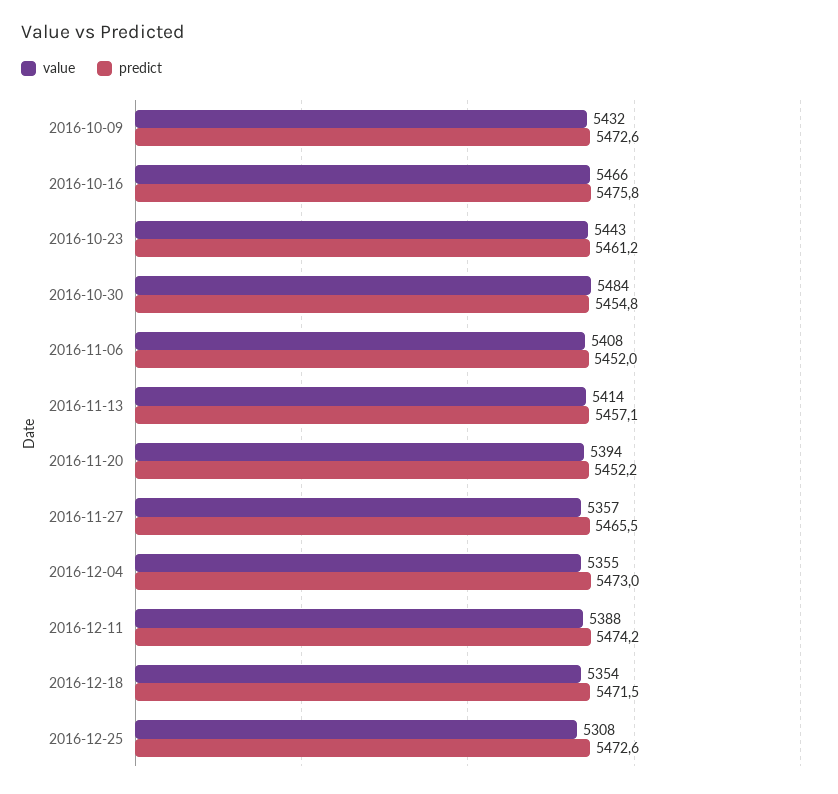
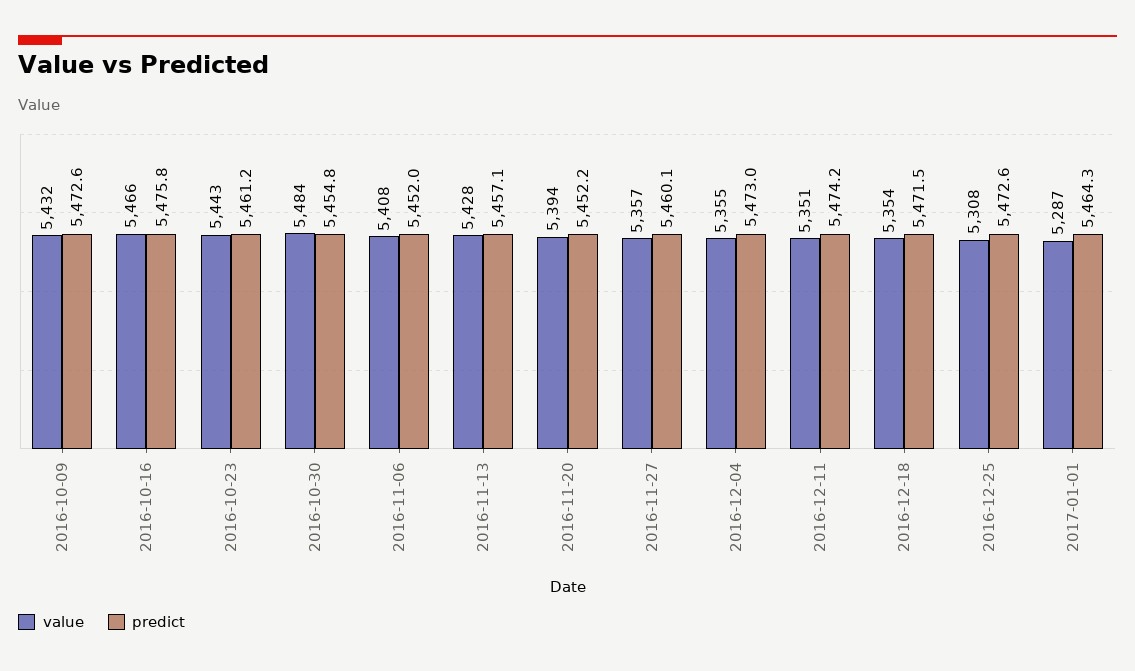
value, 2016-11-13: 5414 -> 5428
predict, 2016-11-27: 5465.5 -> 5460.1
value, 2016-12-11: 5388 -> 5351
value, 2017-01-01: none -> 5287
predict, 2017-01-01: none -> 5464.3

